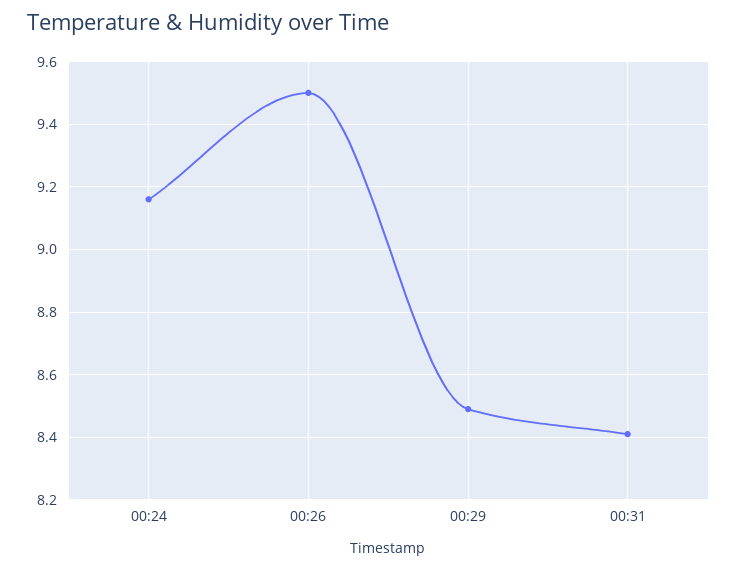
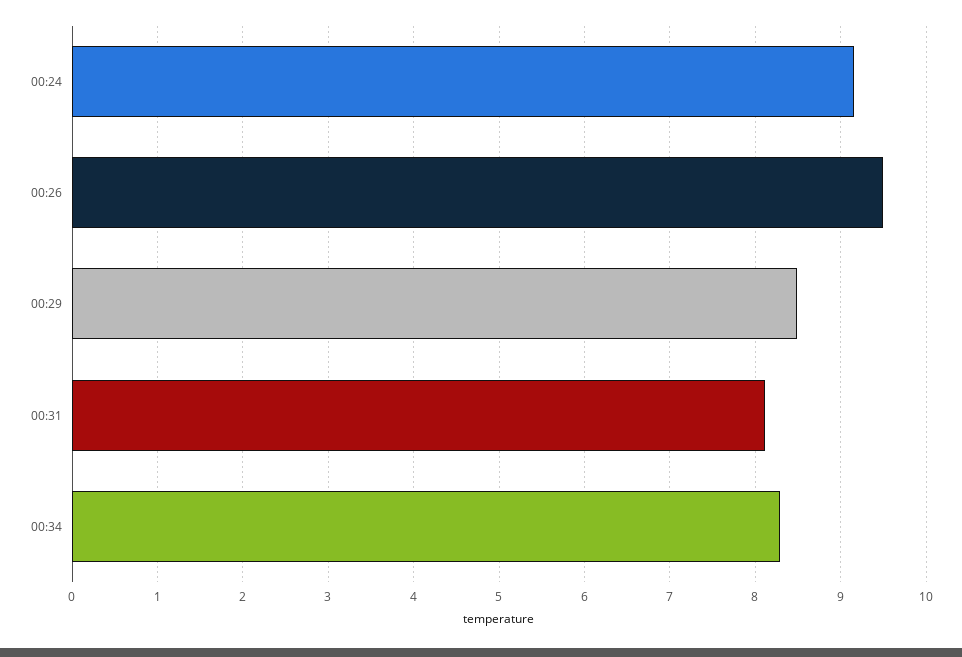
00:31: 8.4 -> 8.1
00:34: none -> 8.3

